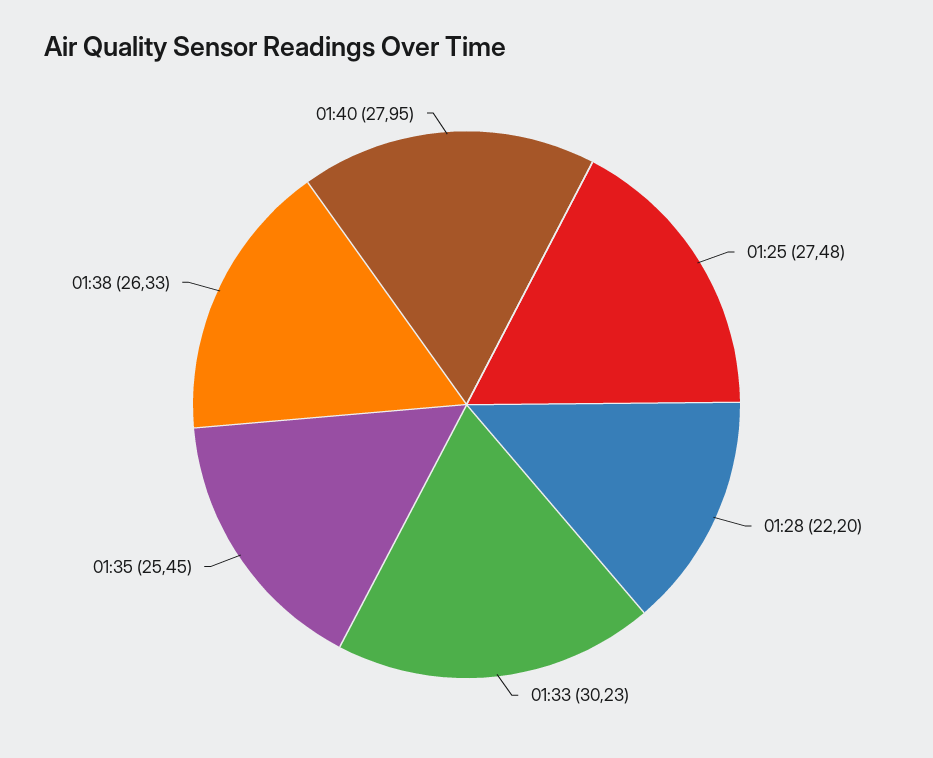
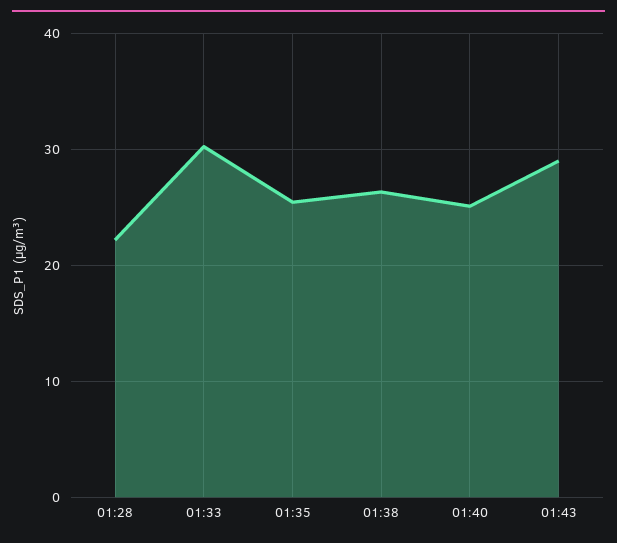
01:25: 27.48 -> none
01:40: 27.95 -> 25
01:43: none -> 29

